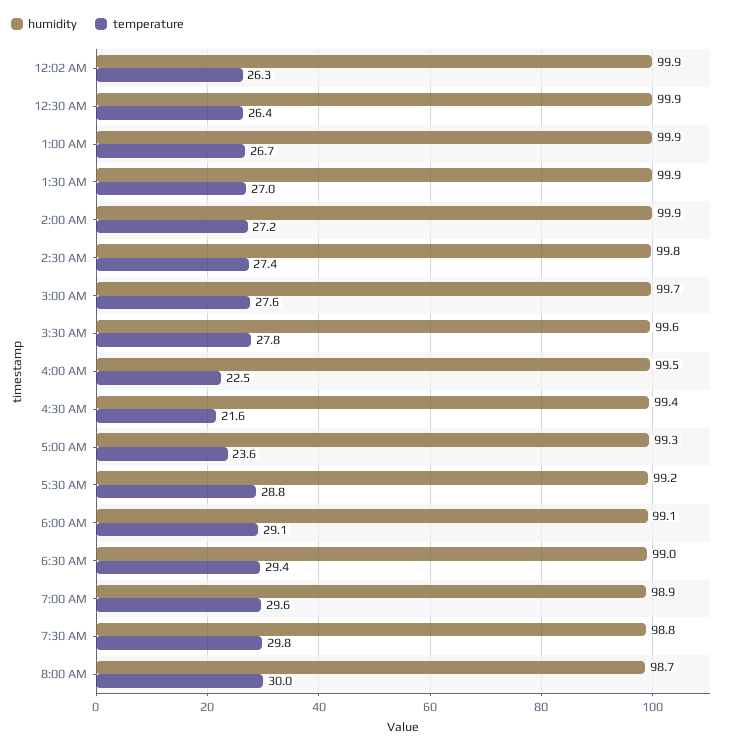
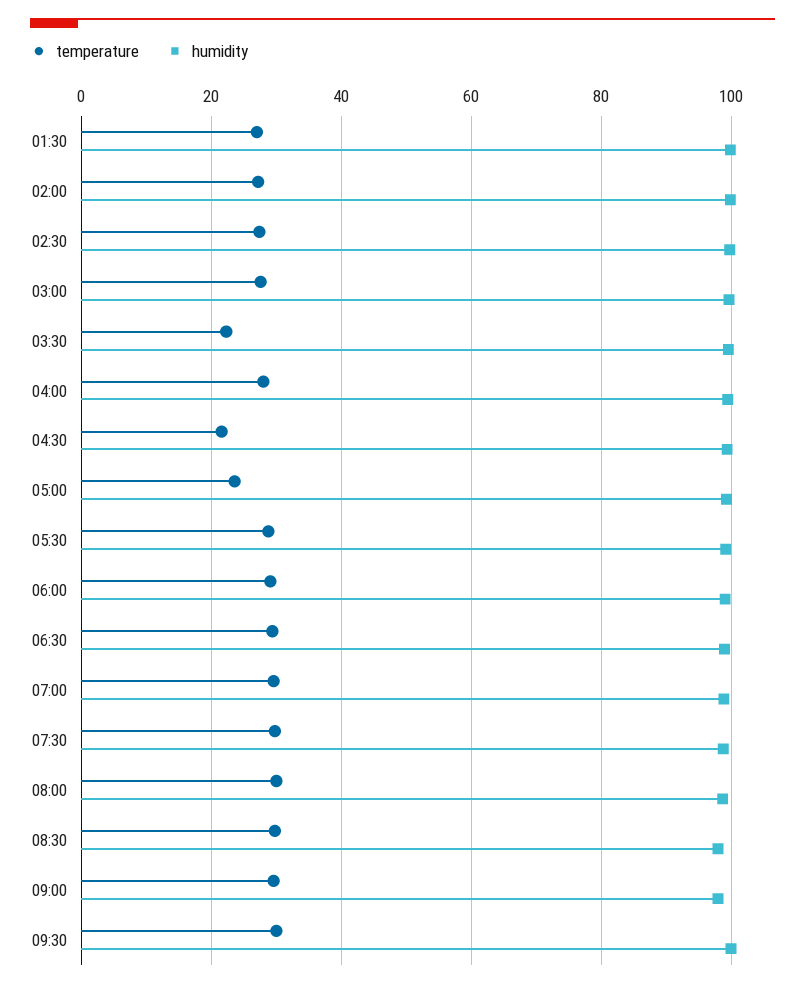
humidity, 12:02 AM: 99.9 -> none
temperature, 12:02 AM: 26.3 -> none
humidity, 12:30 AM: 99.9 -> none
temperature, 12:30 AM: 26.4 -> none
humidity, 1:00 AM: 99.9 -> none
temperature, 1:00 AM: 26.7 -> none
temperature, 3:30 AM: 27.8 -> 22
temperature, 4:00 AM: 22.5 -> 28
temperature, 08:30: none -> 30
humidity, 08:30: none -> 98
temperature, 09:00: none -> 30
humidity, 09:00: none -> 98
temperature, 09:30: none -> 30
humidity, 09:30: none -> 100

